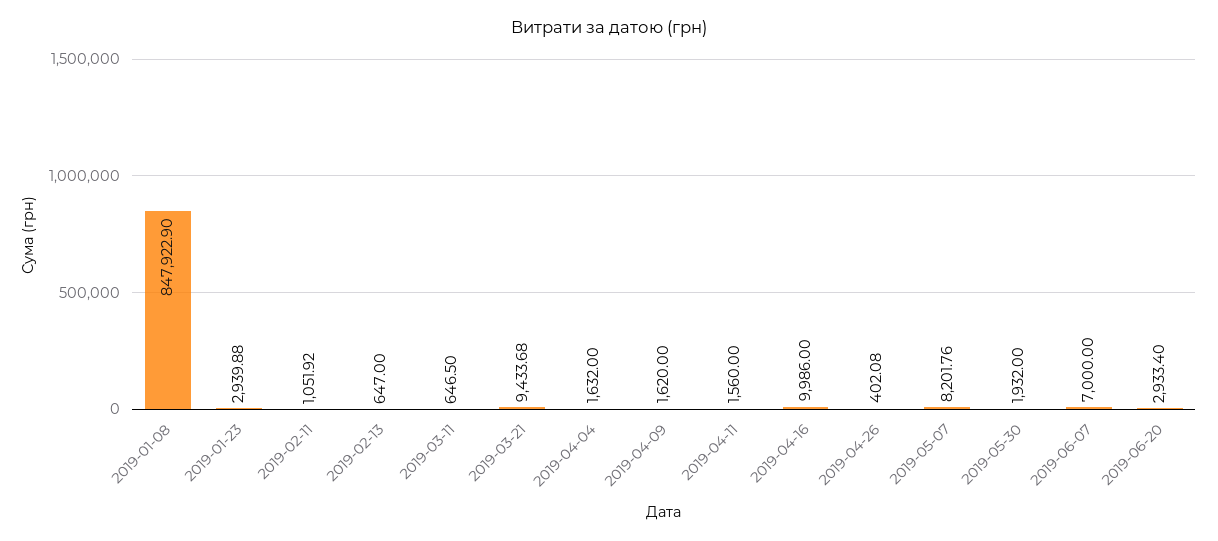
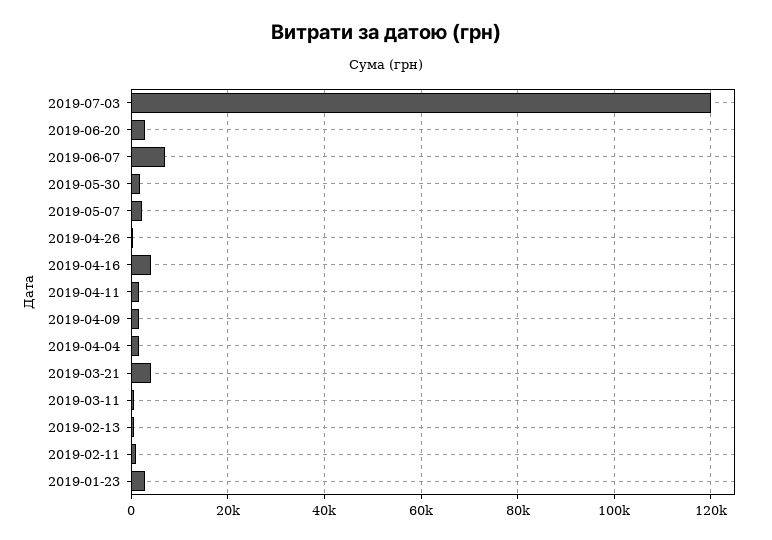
2019-01-08: 847922.9 -> none
2019-03-21: 9433.68 -> 4000
2019-04-16: 9986 -> 4000
2019-05-07: 8201.76 -> 2000
2019-07-03: none -> 120000

